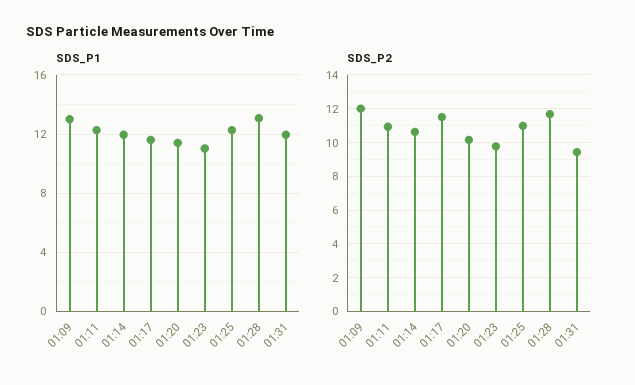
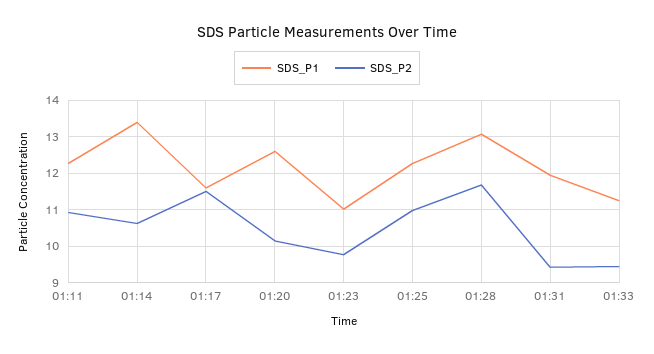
SDS_P1, 01:09: 13 -> none
SDS_P1, 01:14: 12 -> 13.4
SDS_P1, 01:20: 11.5 -> 12.6
SDS_P2, 01:09: 12 -> none
SDS_P1, 01:33: none -> 11.2
SDS_P2, 01:33: none -> 9.4

